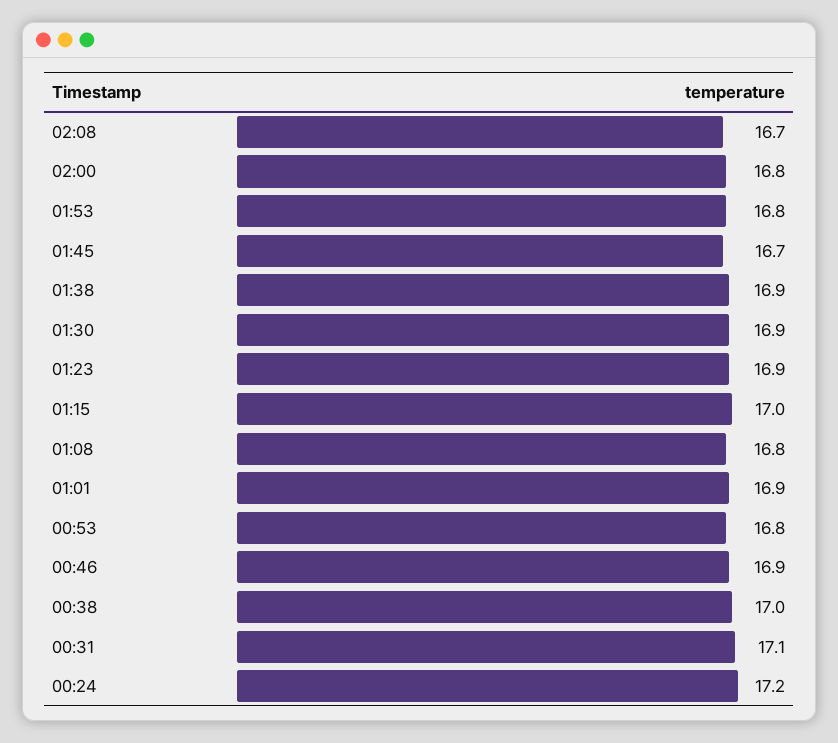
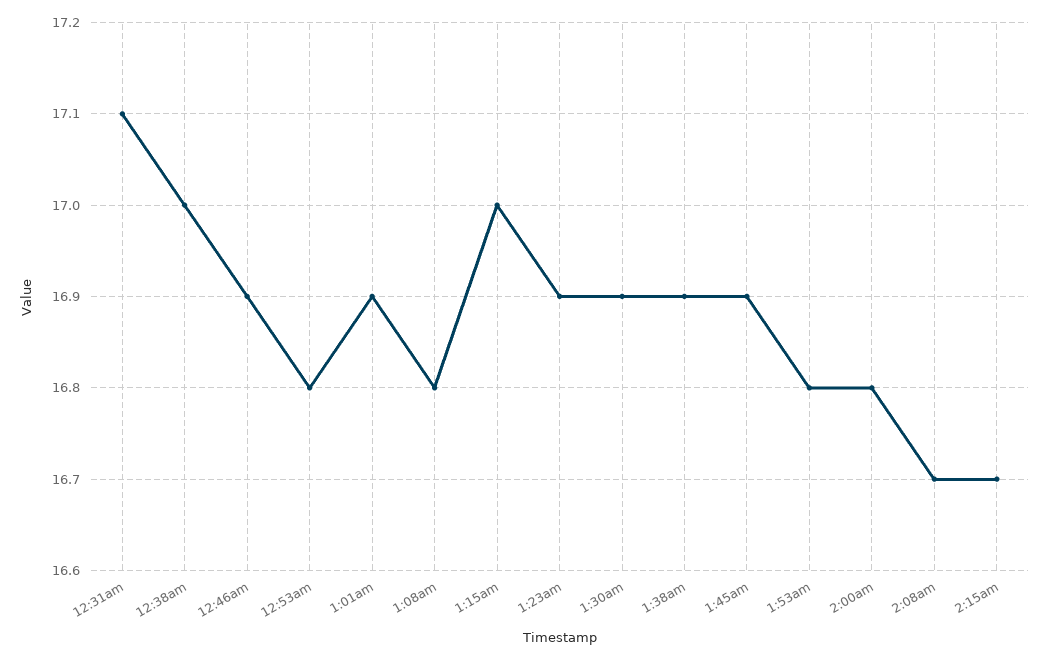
01:45: 16.7 -> 16.9
00:24: 17.2 -> none
2:15am: none -> 16.7

